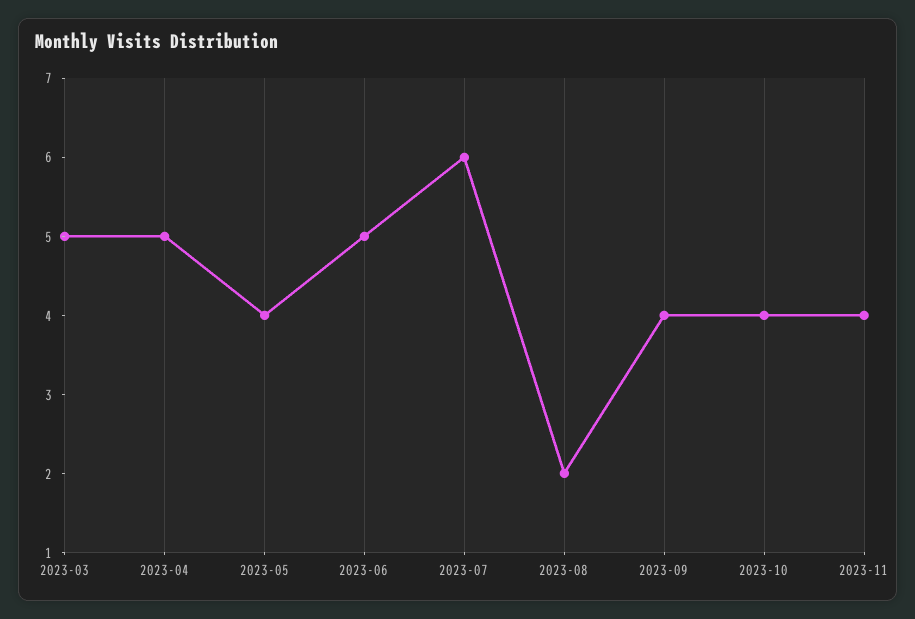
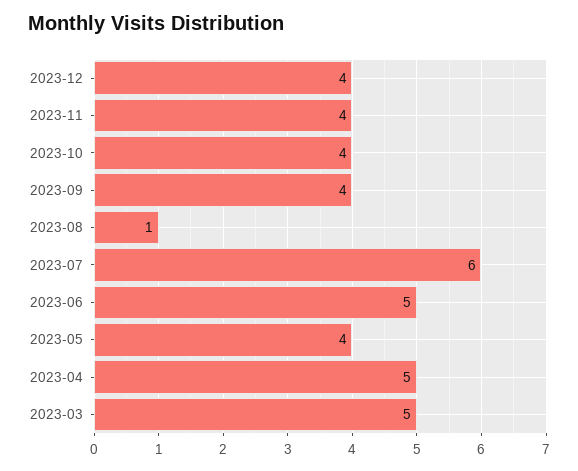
2023-08: 2 -> 1
2023-12: none -> 4

